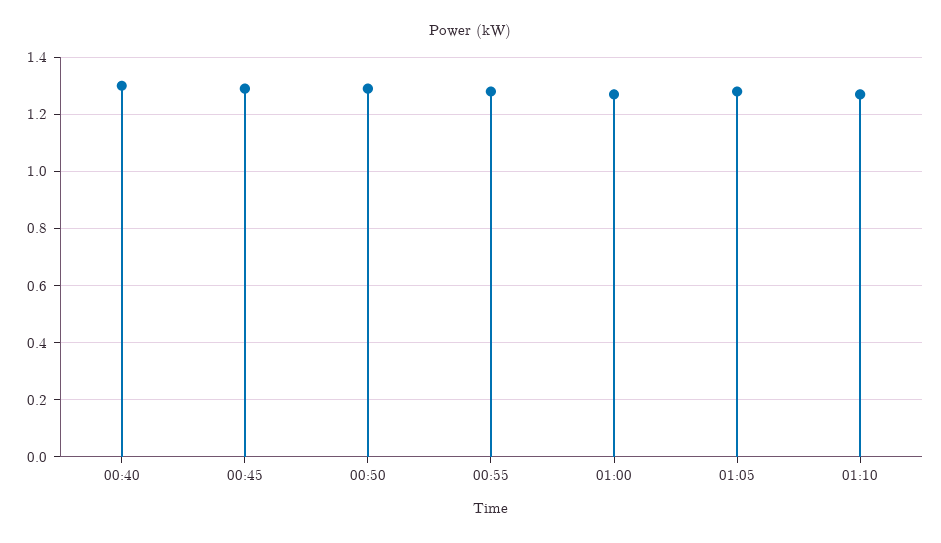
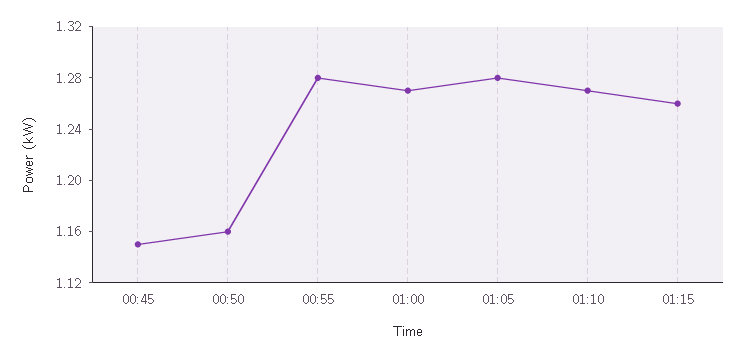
00:40: 1.3 -> none
00:45: 1.3 -> 1.15
00:50: 1.3 -> 1.16
01:15: none -> 1.26

